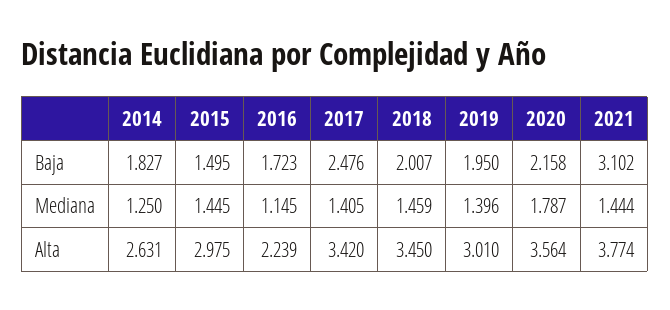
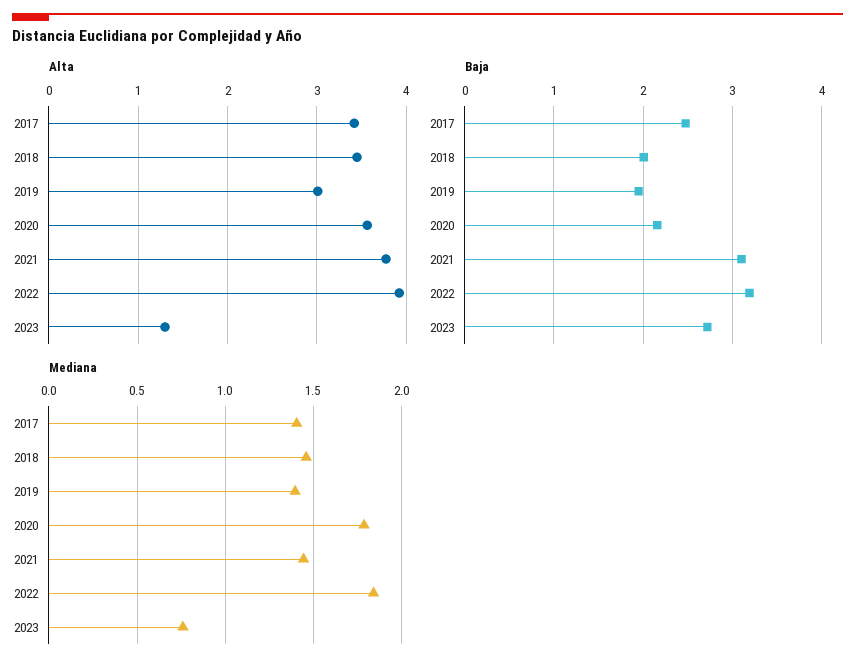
Baja, 2014: 1.827 -> none
Baja, 2015: 1.495 -> none
Baja, 2016: 1.723 -> none
Mediana, 2014: 1.25 -> none
Mediana, 2015: 1.445 -> none
Mediana, 2016: 1.145 -> none
Alta, 2014: 2.631 -> none
Alta, 2015: 2.975 -> none
Alta, 2016: 2.239 -> none
Alta, 2022: none -> 3.9
Alta, 2023: none -> 1.3
Baja, 2022: none -> 3.2
Baja, 2023: none -> 2.7
Mediana, 2022: none -> 1.85
Mediana, 2023: none -> 0.75

